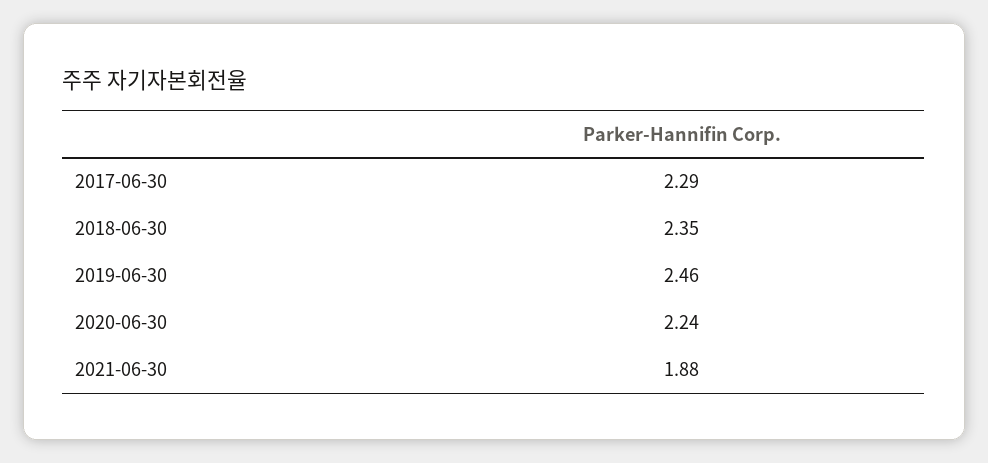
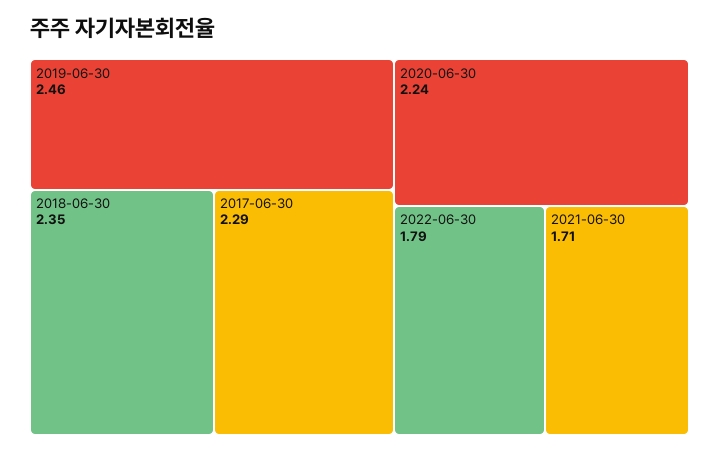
2021-06-30: 1.88 -> 1.71
2022-06-30: none -> 1.79

